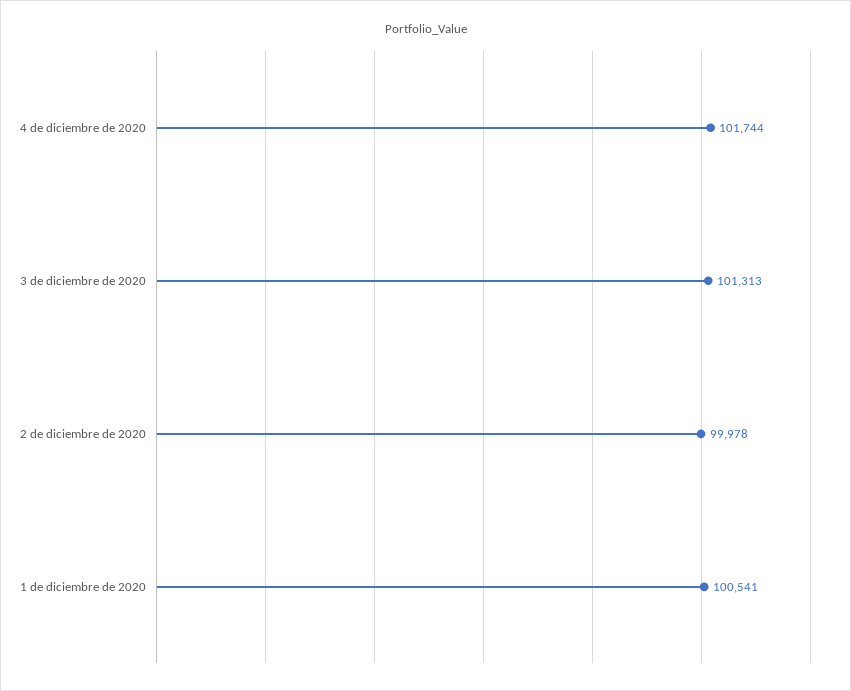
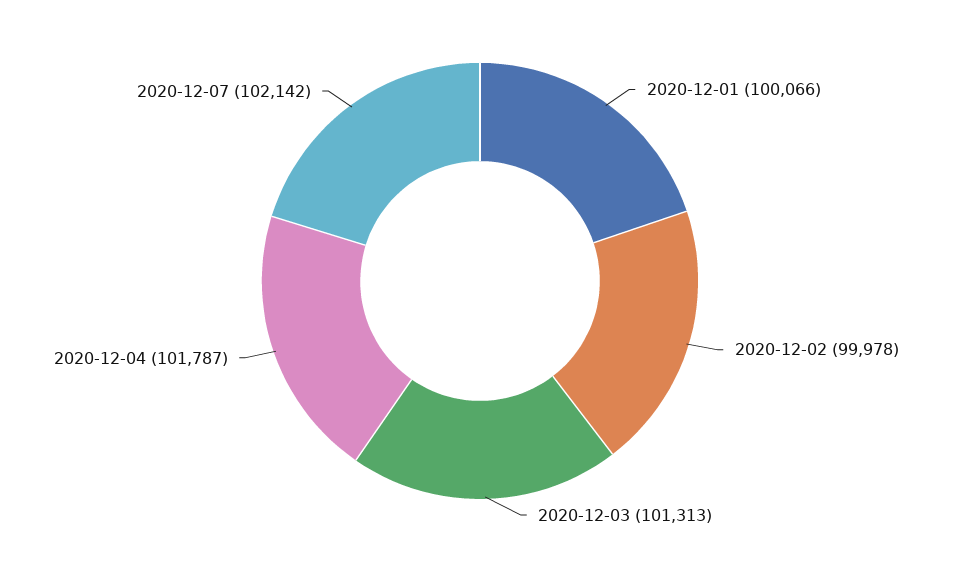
4 de diciembre de 2020: 101744 -> 101787
1 de diciembre de 2020: 100541 -> 100066
2020-12-07: none -> 102142

